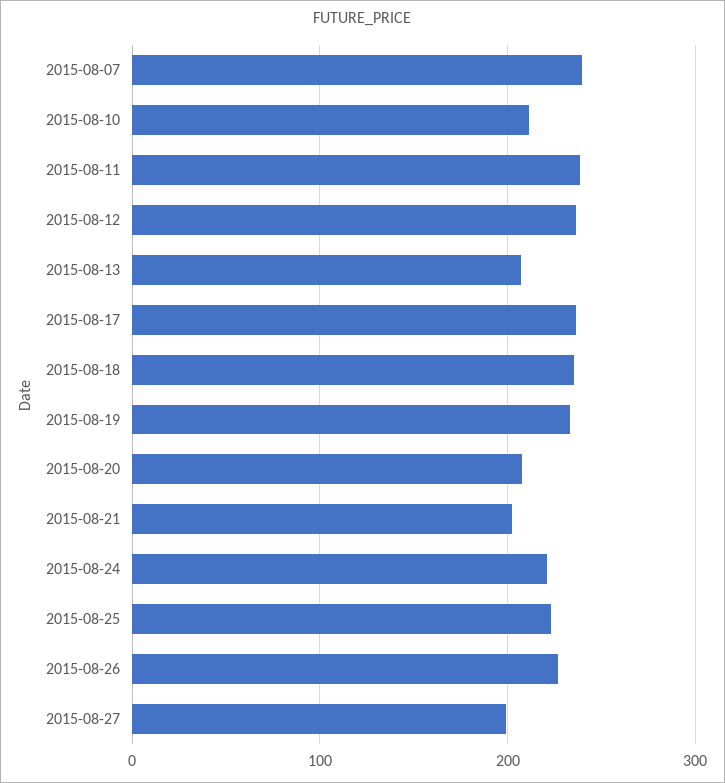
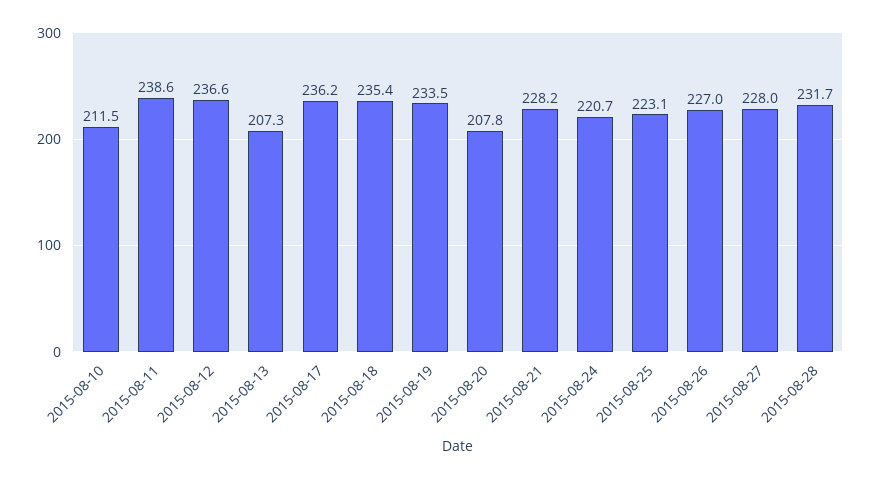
2015-08-07: 240 -> none
2015-08-21: 200 -> 228.2
2015-08-27: 200 -> 228
2015-08-28: none -> 231.7

